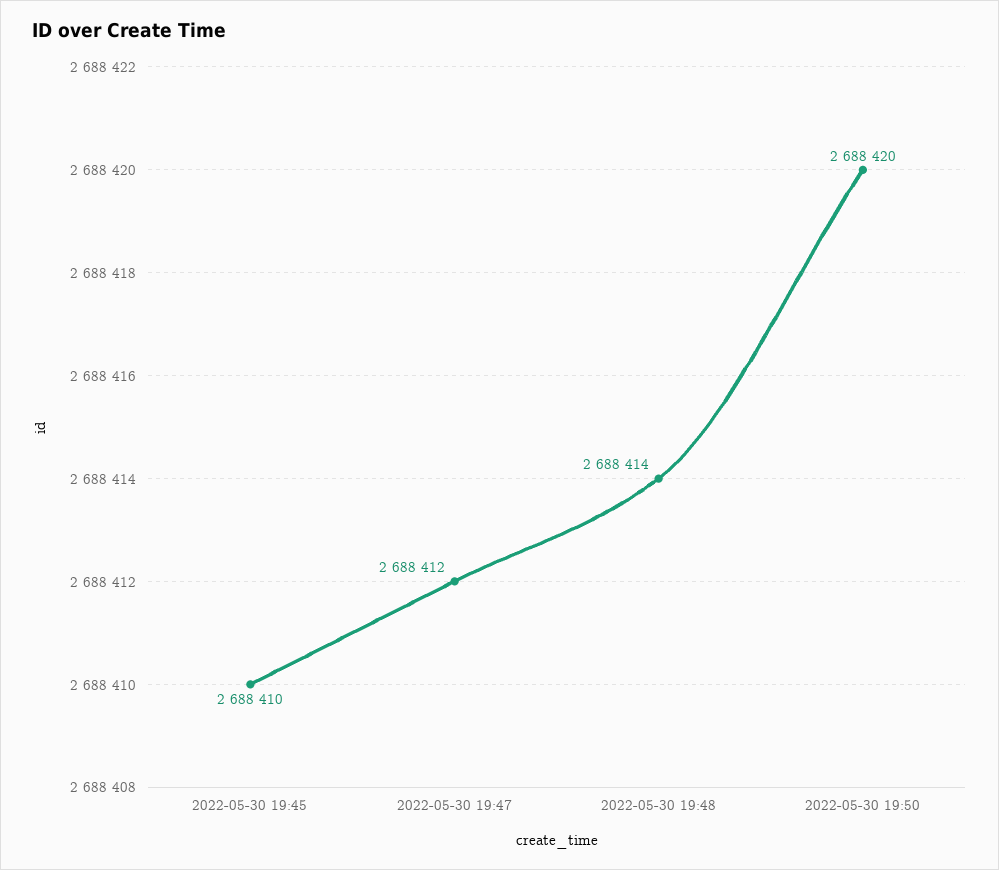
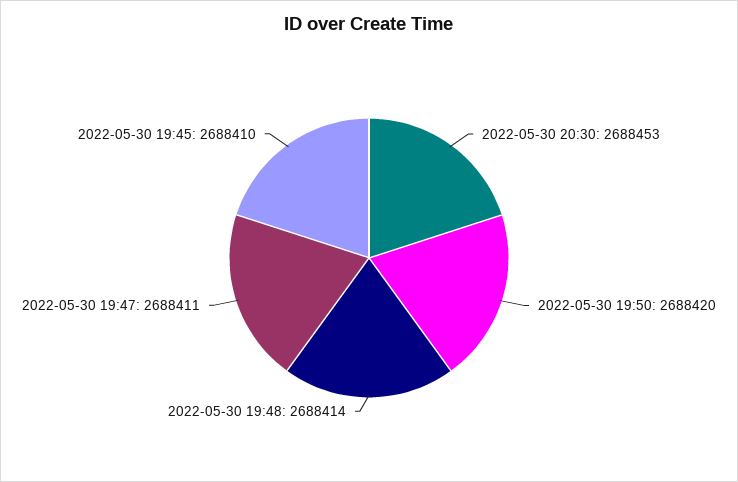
2022-05-30 19:47: 2688412 -> 2688411
2022-05-30 20:30: none -> 2688453

